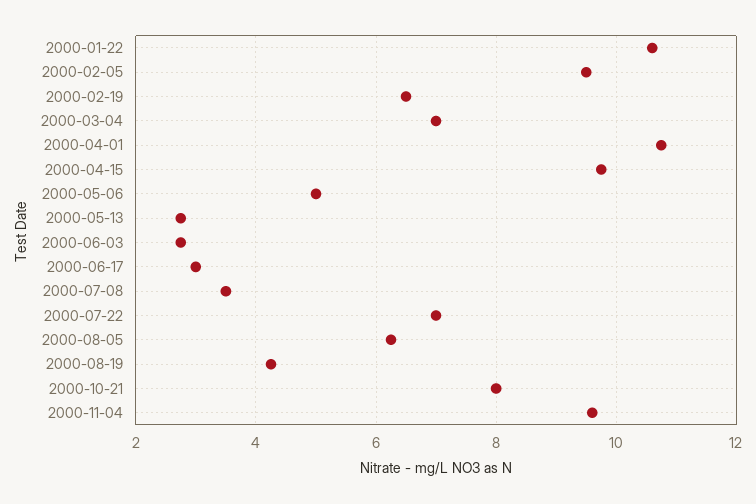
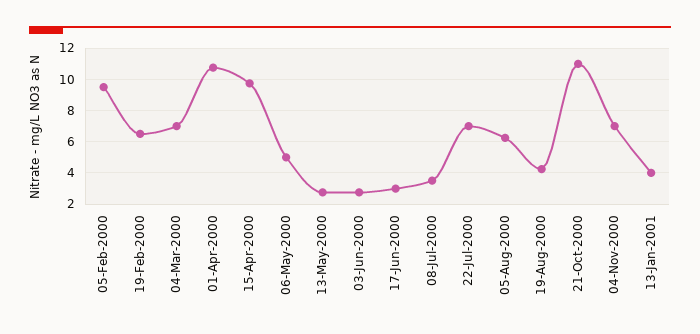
2000-01-22: 10.6 -> none
2000-10-21: 8 -> 11
2000-11-04: 9.6 -> 7
13-Jan-2001: none -> 4

